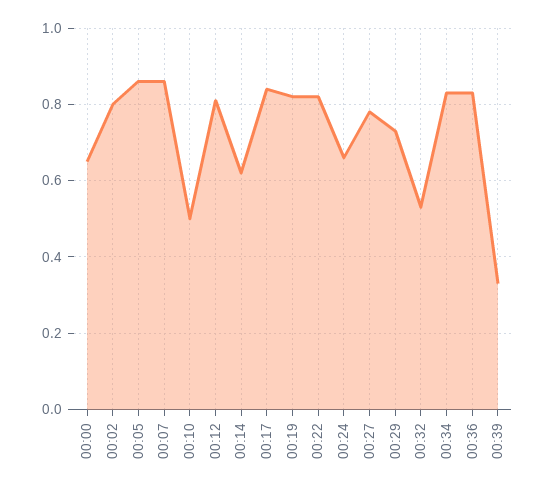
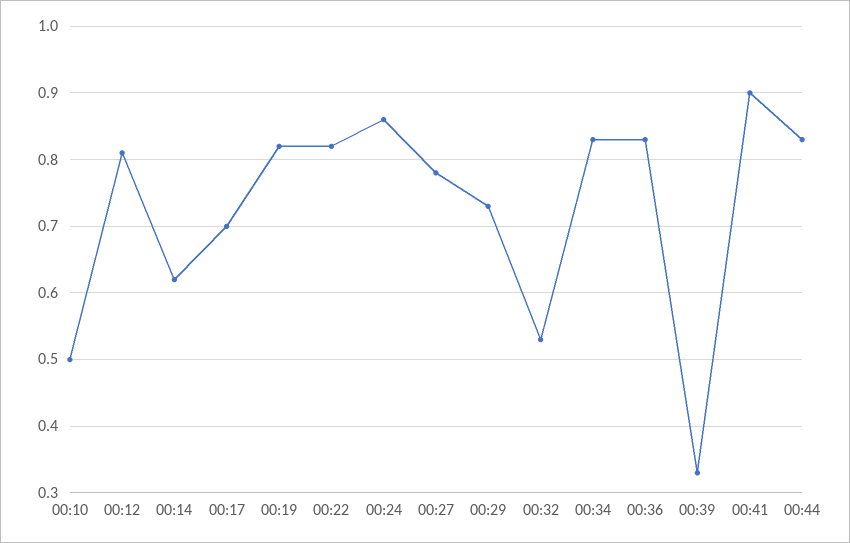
00:00: 0.65 -> none
00:02: 0.8 -> none
00:05: 0.85 -> none
00:07: 0.85 -> none
00:17: 0.85 -> 0.7
00:24: 0.65 -> 0.86
00:41: none -> 0.9
00:44: none -> 0.83

